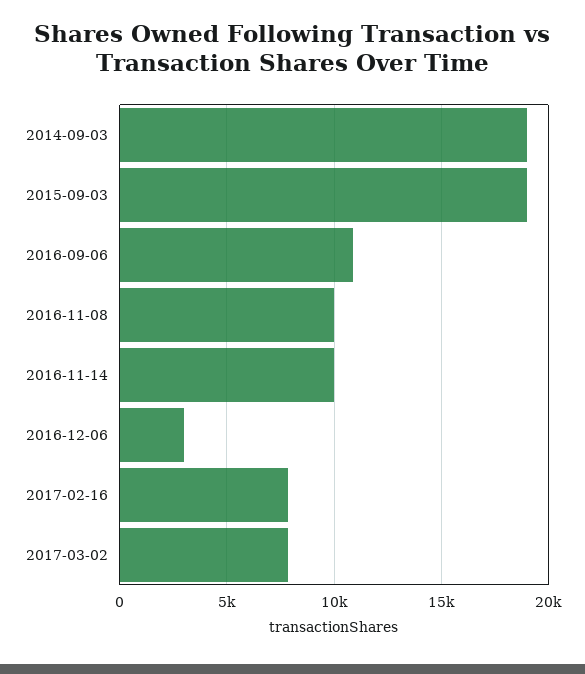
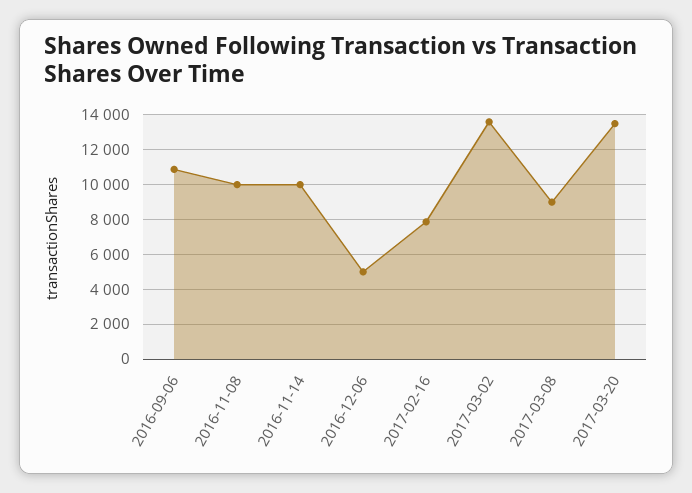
2014-09-03: 19000 -> none
2015-09-03: 19000 -> none
2016-12-06: 3000 -> 5000
2017-03-02: 8000 -> 13500
2017-03-08: none -> 9000
2017-03-20: none -> 13500

